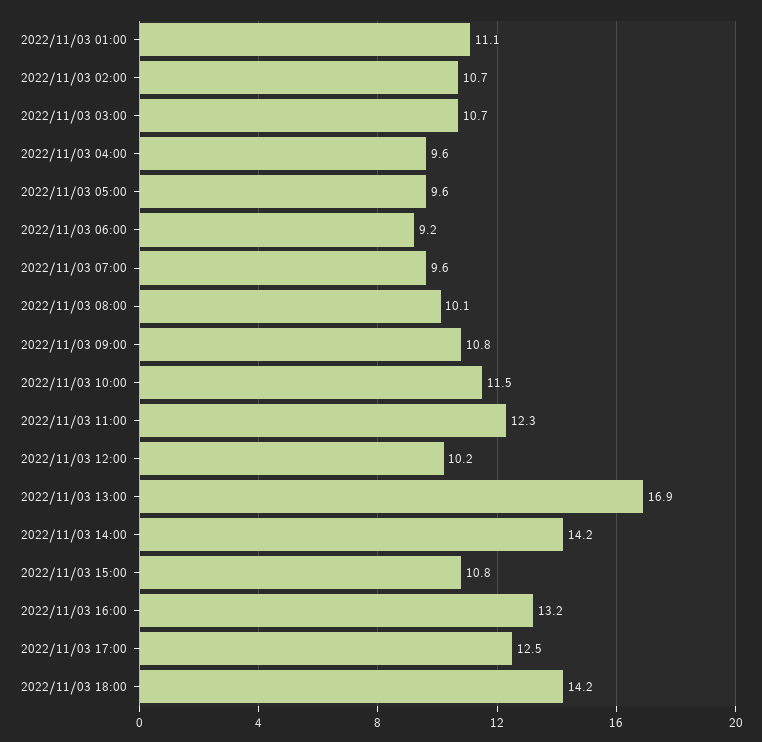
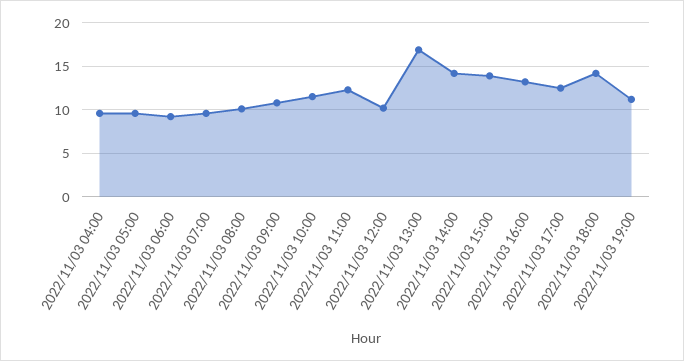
2022/11/03 01:00: 11.1 -> none
2022/11/03 02:00: 10.7 -> none
2022/11/03 03:00: 10.7 -> none
2022/11/03 15:00: 10.8 -> 14
2022/11/03 19:00: none -> 11

